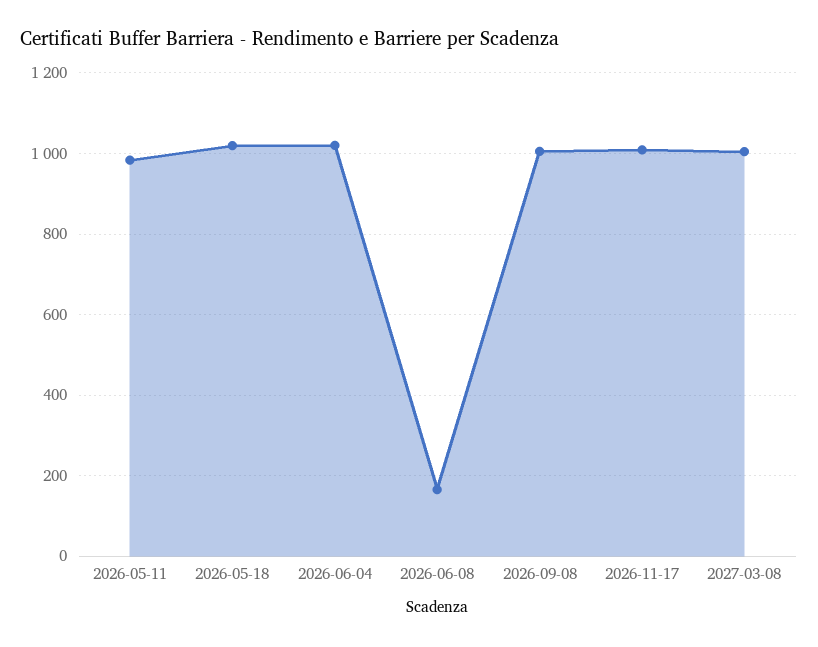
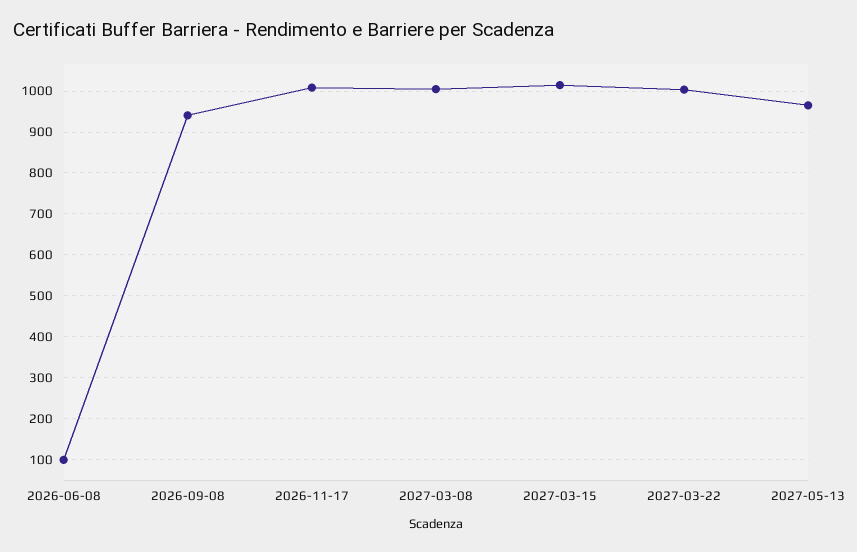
2026-05-11: 980 -> none
2026-05-18: 1020 -> none
2026-06-04: 1020 -> none
2026-06-08: 160 -> 100
2026-09-08: 1000 -> 940
2027-03-15: none -> 1020
2027-03-22: none -> 1000
2027-05-13: none -> 960

